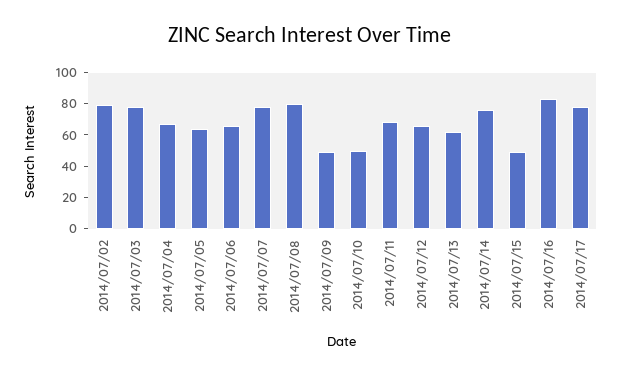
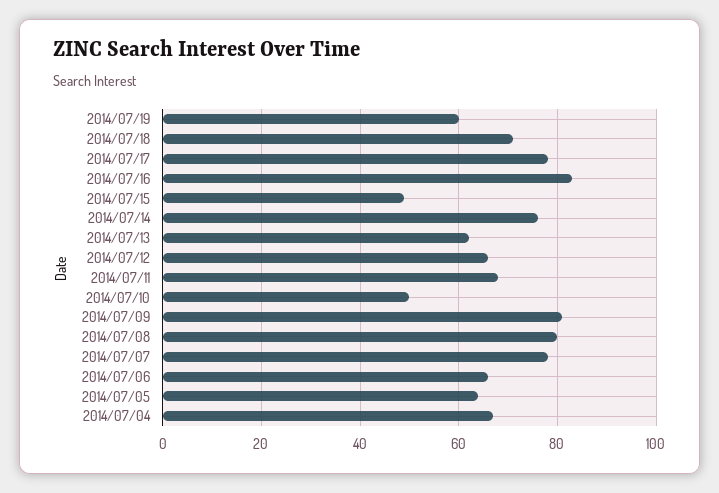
2014/07/02: 80 -> none
2014/07/03: 80 -> none
2014/07/09: 50 -> 80
2014/07/19: none -> 60
2014/07/18: none -> 70

